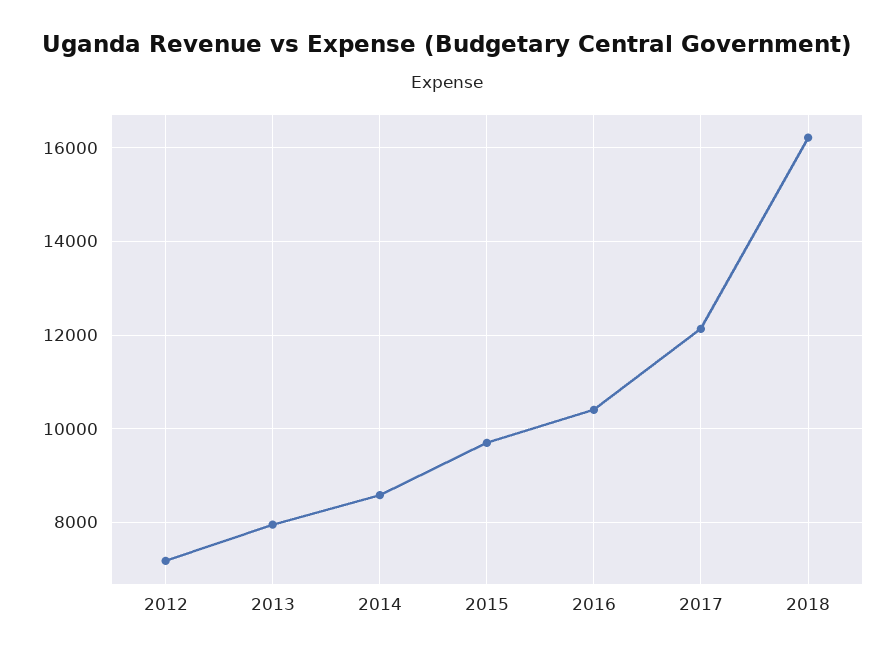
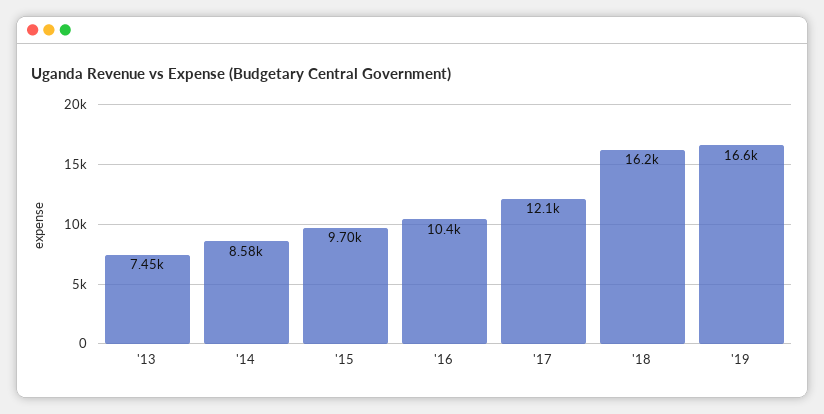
2012: 7200 -> none
2013: 8000 -> 7450
'19: none -> 16600

